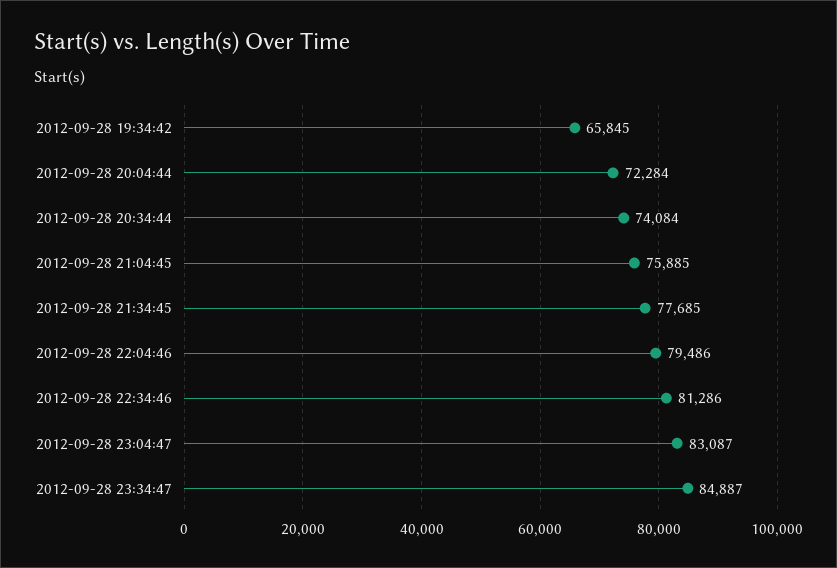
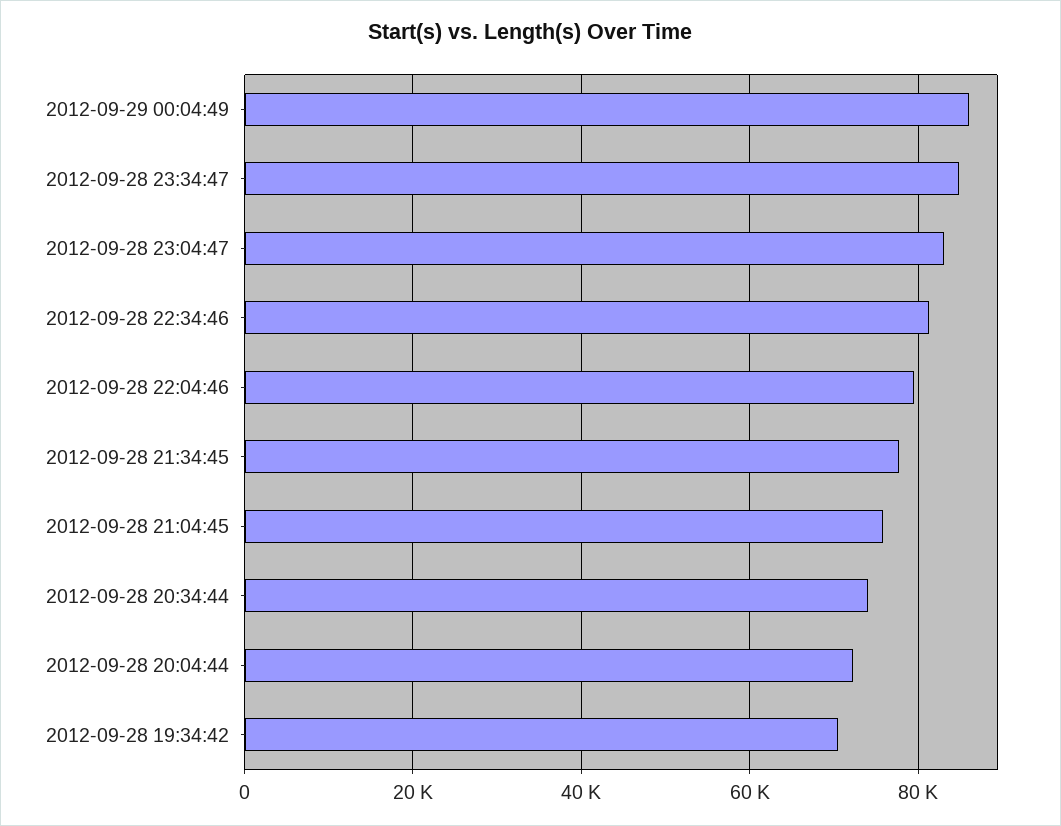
2012-09-28 19:34:42: 65845 -> 70000
2012-09-29 00:04:49: none -> 86000

